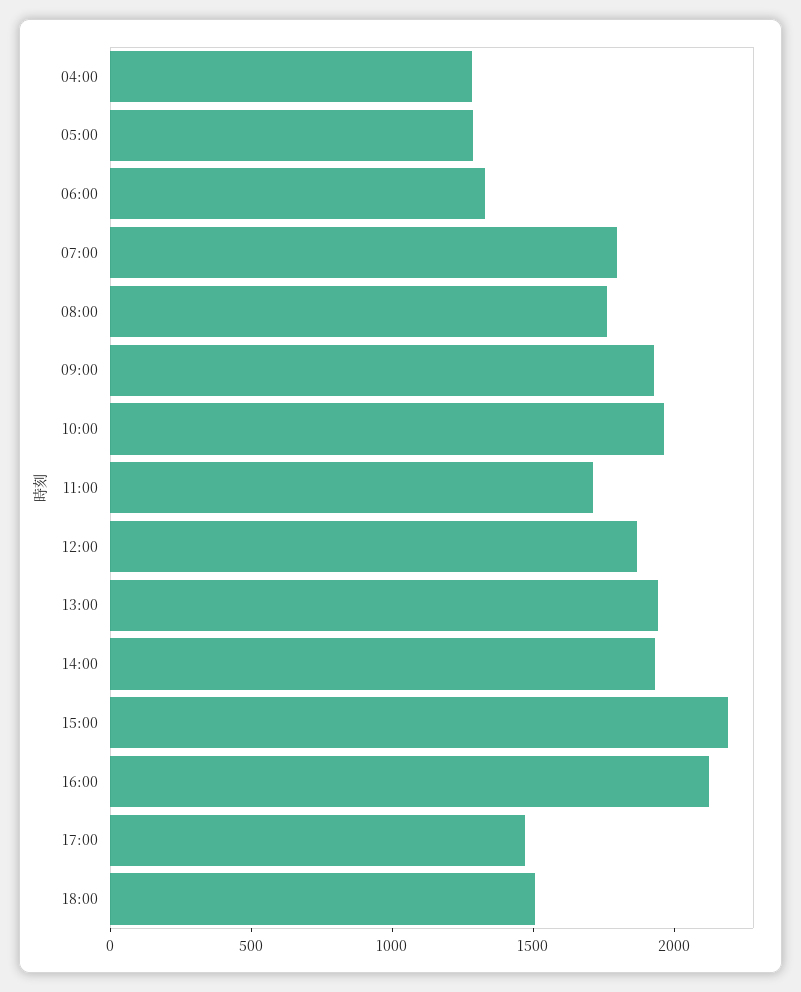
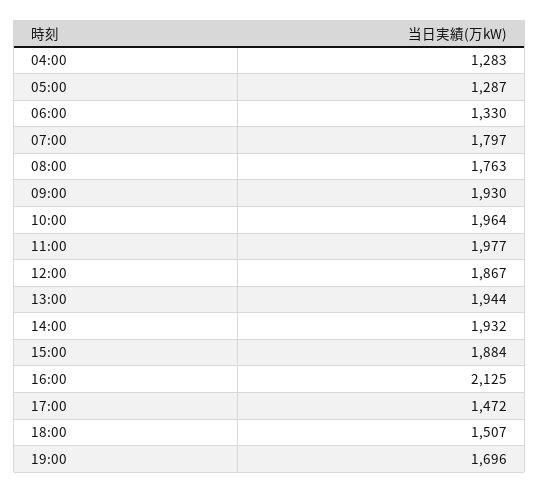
11:00: 1700 -> 1977
15:00: 2200 -> 1884
19:00: none -> 1696

